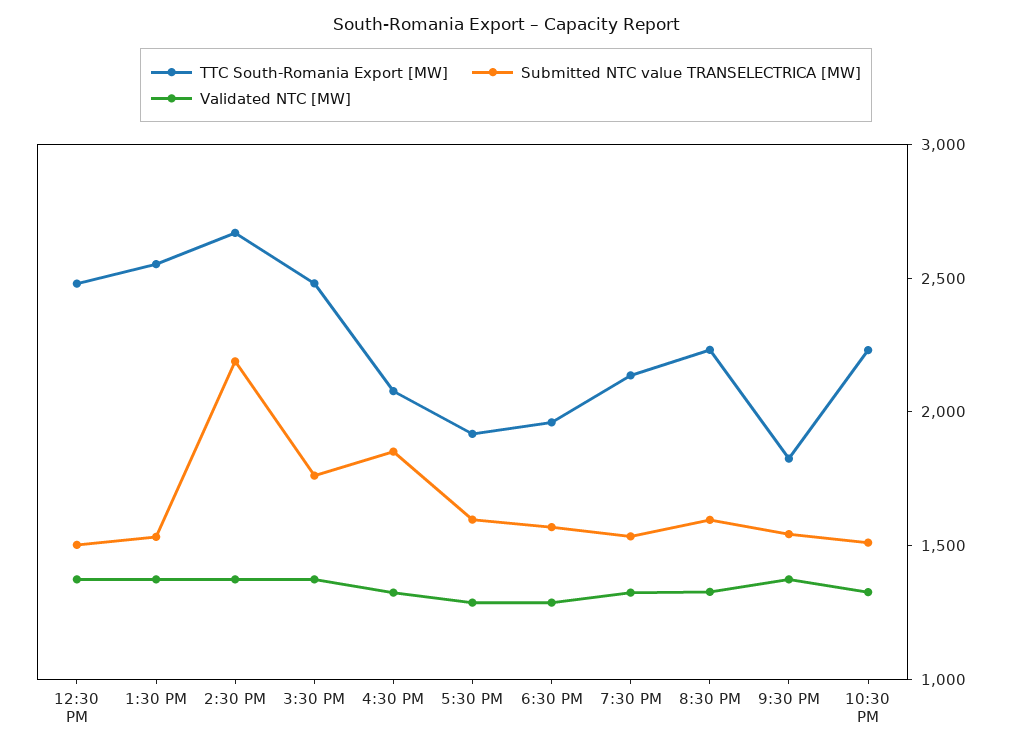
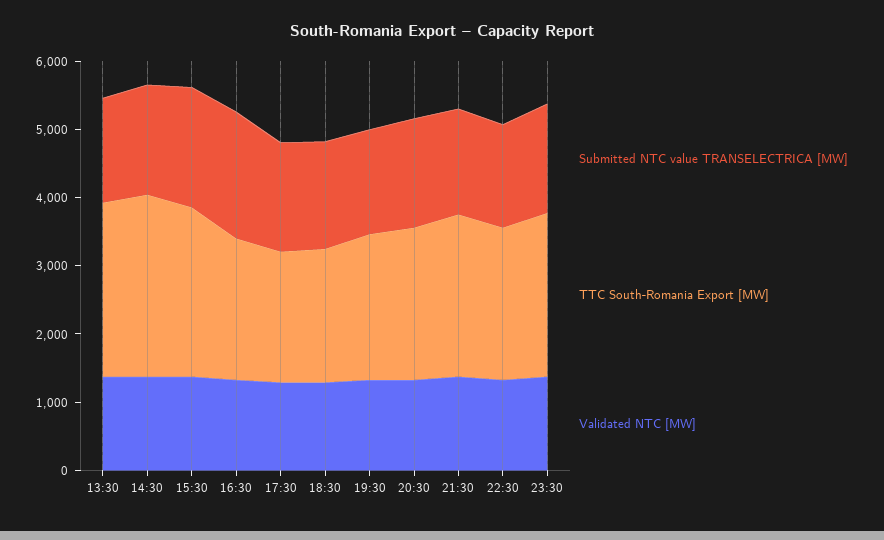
TTC South-Romania Export [MW], 12:30 PM: 2500 -> none
Submitted NTC value TRANSELECTRICA [MW], 12:30 PM: 1500 -> none
Validated NTC [MW], 12:30 PM: 1400 -> none
Submitted NTC value TRANSELECTRICA [MW], 2:30 PM: 2200 -> 1600
TTC South-Romania Export [MW], 9:30 PM: 1800 -> 2400
Submitted NTC value TRANSELECTRICA [MW], 23:30: none -> 1600
TTC South-Romania Export [MW], 23:30: none -> 2400
Validated NTC [MW], 23:30: none -> 1400

